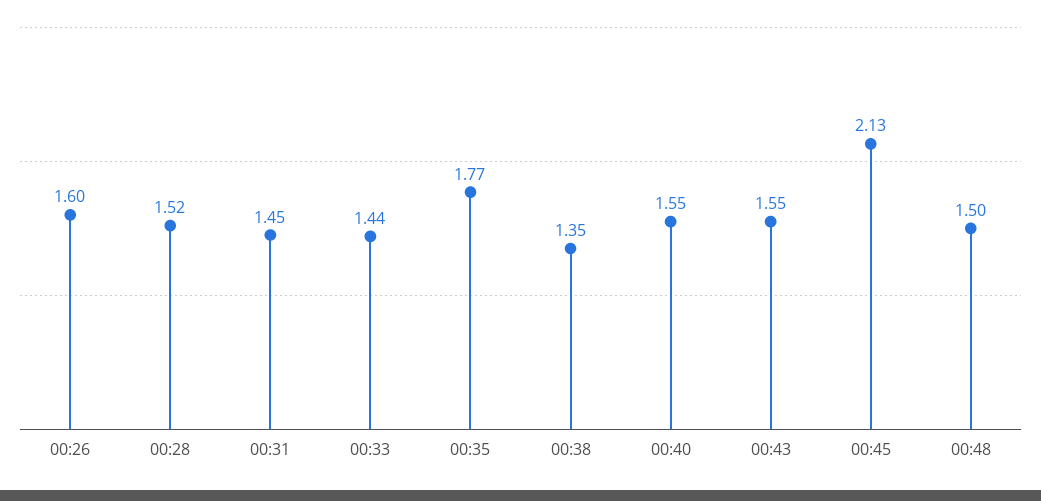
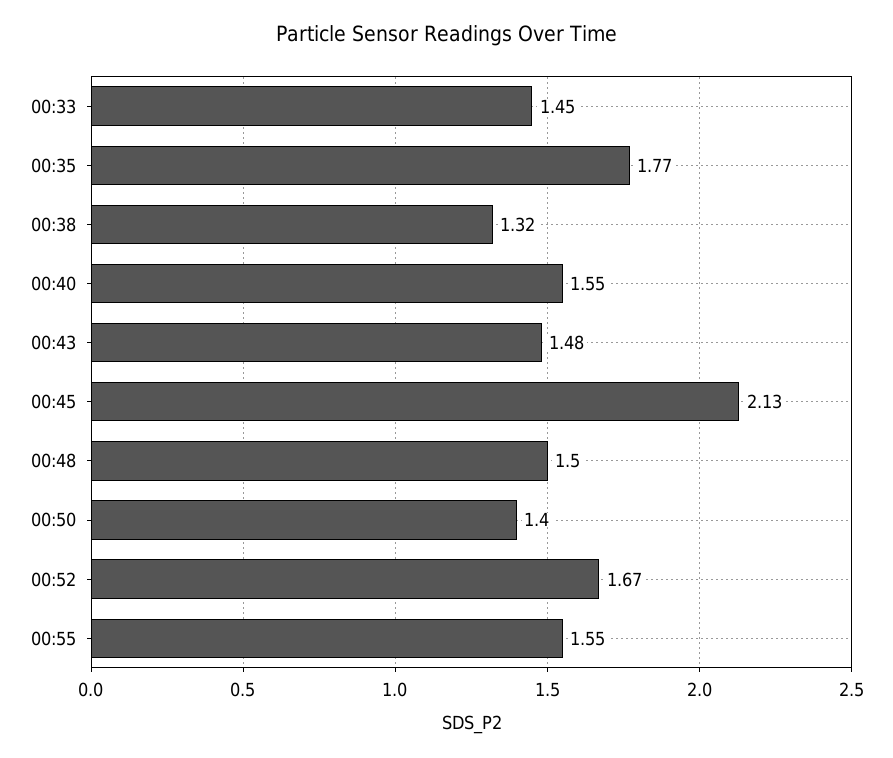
00:26: 1.6 -> none
00:28: 1.52 -> none
00:31: 1.45 -> none
00:33: 1.44 -> 1.45
00:38: 1.35 -> 1.32
00:43: 1.55 -> 1.48
00:50: none -> 1.4
00:52: none -> 1.67
00:55: none -> 1.55

